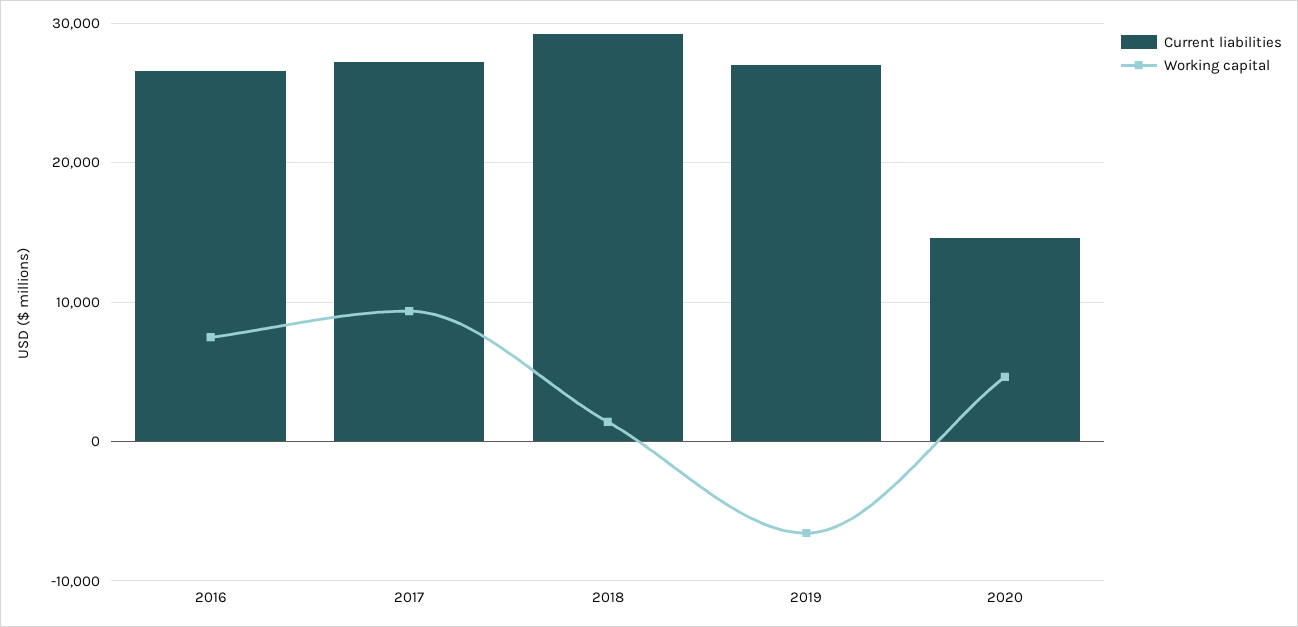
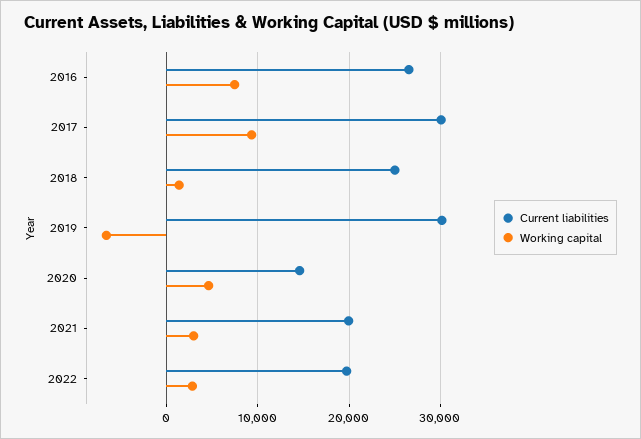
Current liabilities, 2017: 27000 -> 30000
Current liabilities, 2018: 29000 -> 25000
Current liabilities, 2019: 27000 -> 30000
Current liabilities, 2021: none -> 20000
Working capital, 2021: none -> 3000
Current liabilities, 2022: none -> 20000
Working capital, 2022: none -> 3000

